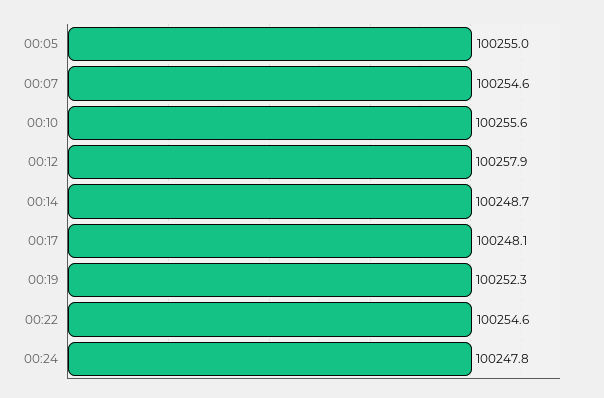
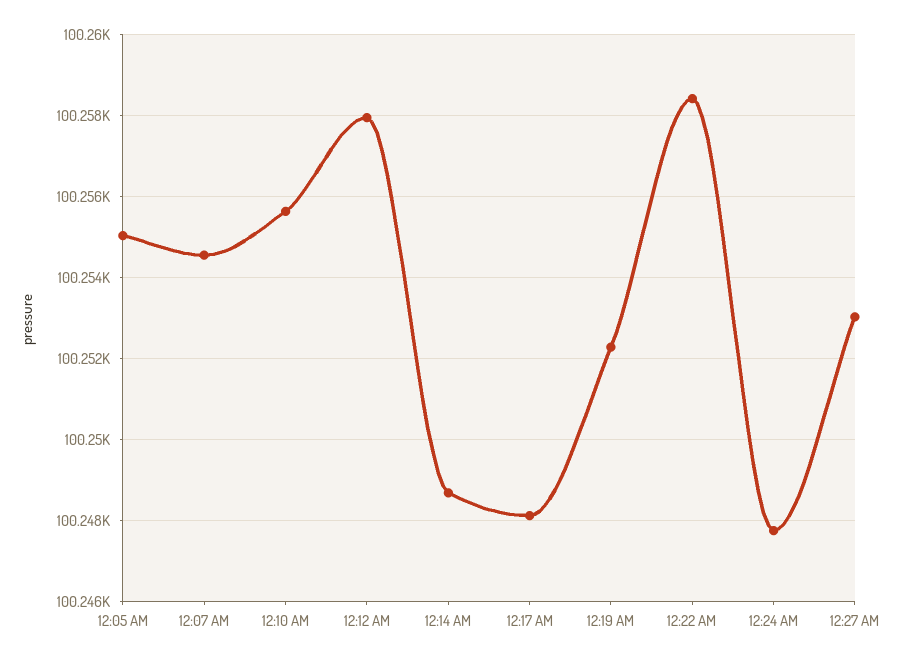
00:22: 100254.6 -> 100258.4
12:27 AM: none -> 100253

